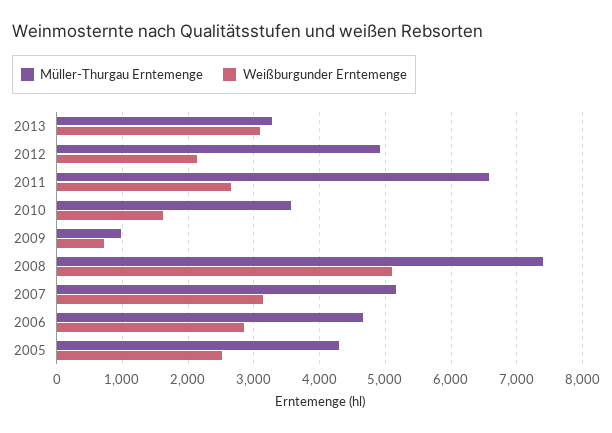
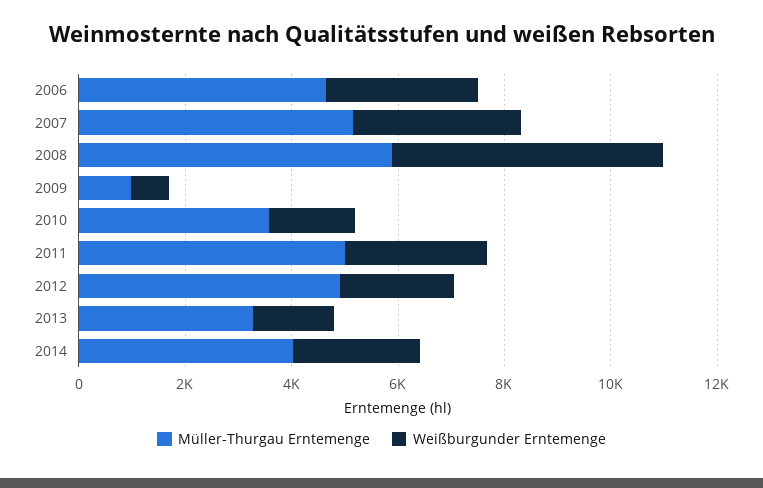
Weißburgunder Erntemenge, 2013: 3100 -> 1500
Müller-Thurgau Erntemenge, 2011: 6600 -> 5000
Müller-Thurgau Erntemenge, 2008: 7400 -> 6000
Müller-Thurgau Erntemenge, 2005: 4300 -> none
Weißburgunder Erntemenge, 2005: 2500 -> none
Müller-Thurgau Erntemenge, 2014: none -> 4000
Weißburgunder Erntemenge, 2014: none -> 2500

